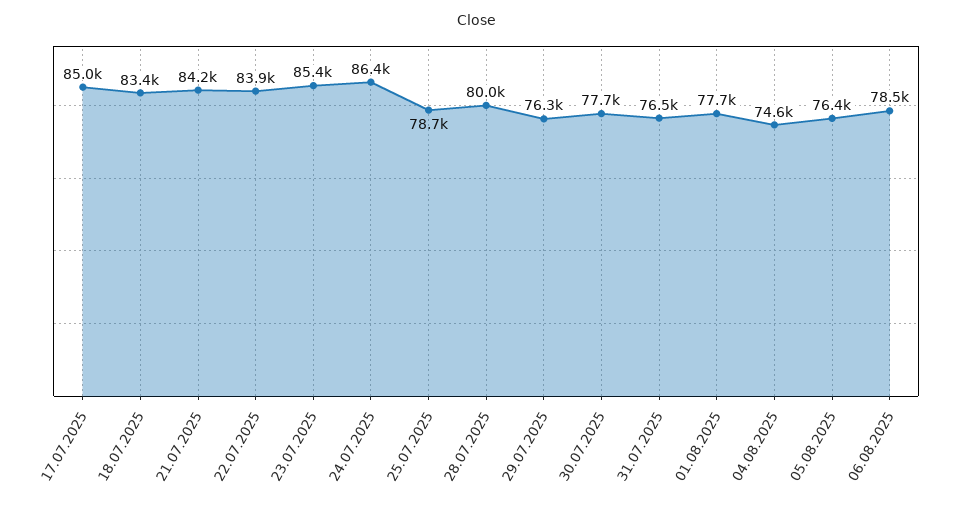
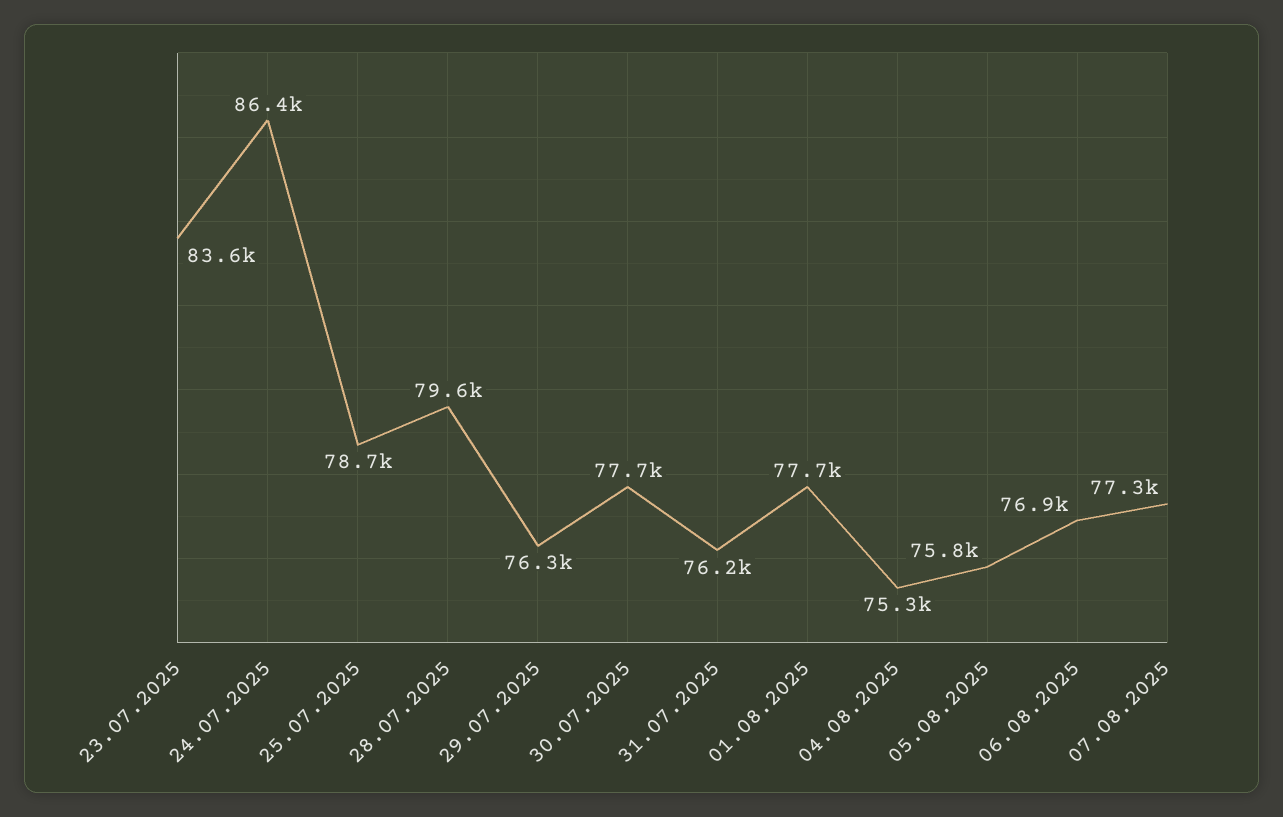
17.07.2025: 85000 -> none
18.07.2025: 83400 -> none
21.07.2025: 84200 -> none
22.07.2025: 83900 -> none
23.07.2025: 85400 -> 83600
28.07.2025: 80000 -> 79600
31.07.2025: 76500 -> 76200
04.08.2025: 74600 -> 75300
05.08.2025: 76400 -> 75800
06.08.2025: 78500 -> 76900
07.08.2025: none -> 77300

